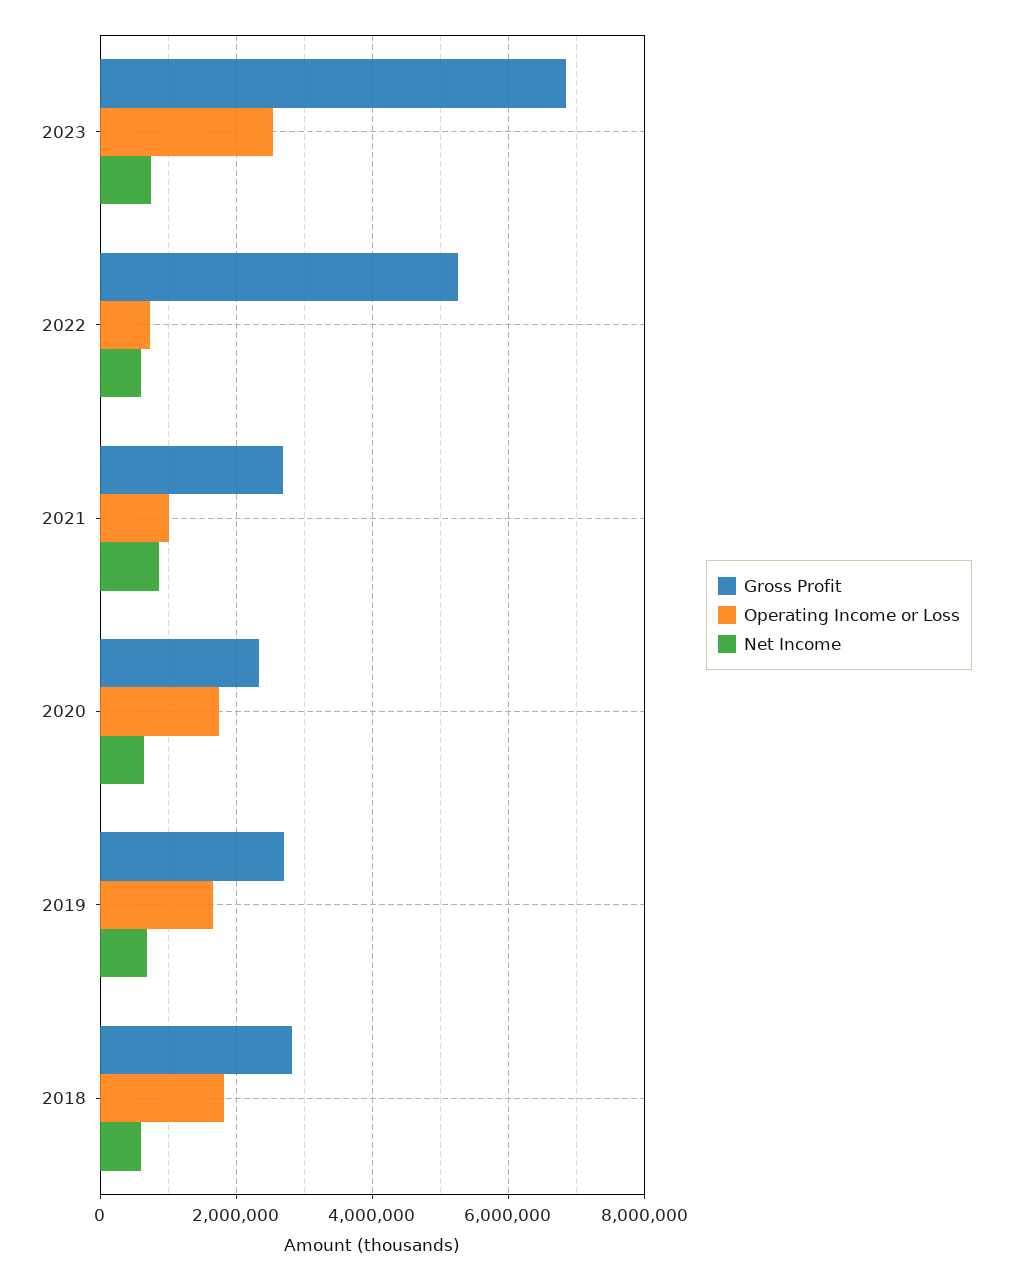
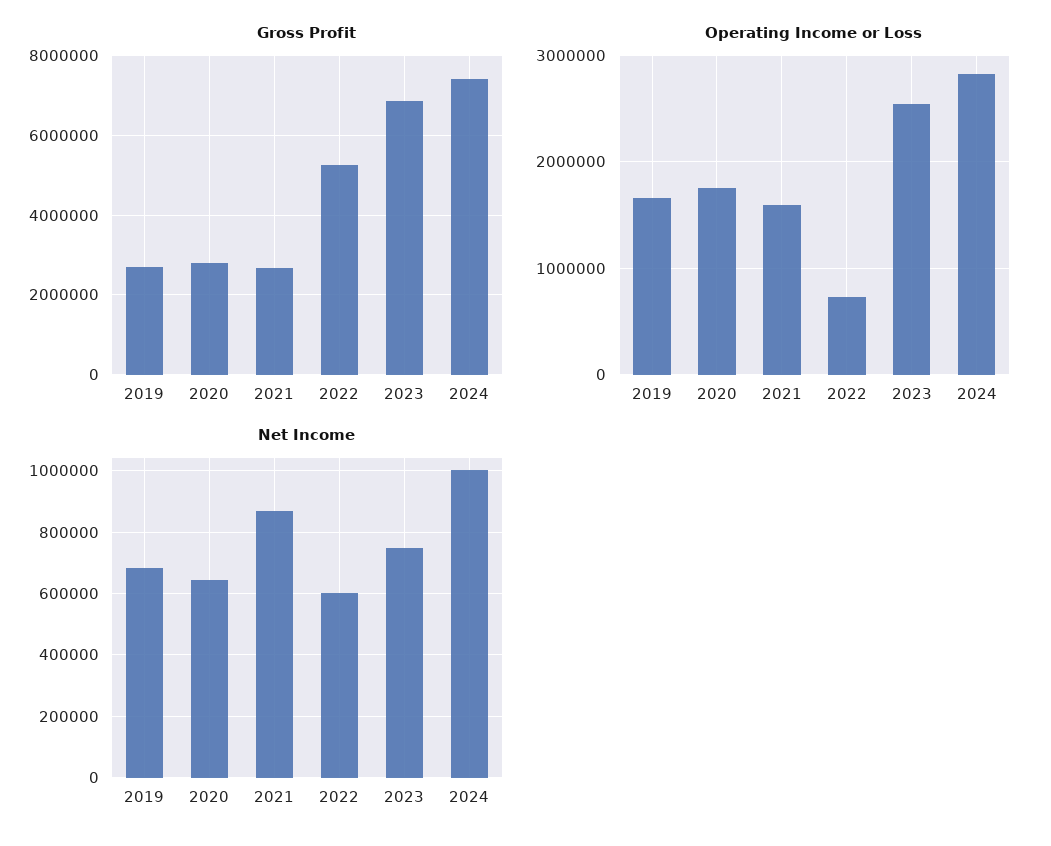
Operating Income or Loss, 2021: 1000000 -> 1600000
Gross Profit, 2020: 2400000 -> 2800000
Gross Profit, 2018: 2800000 -> none
Operating Income or Loss, 2018: 1800000 -> none
Net Income, 2018: 600000 -> none
Gross Profit, 2024: none -> 7400000
Operating Income or Loss, 2024: none -> 2800000
Net Income, 2024: none -> 1000000

